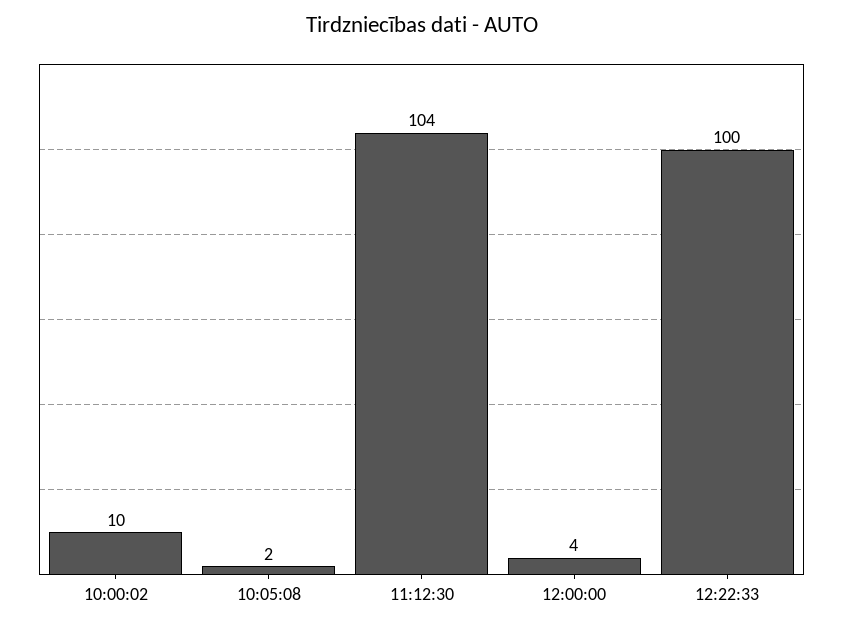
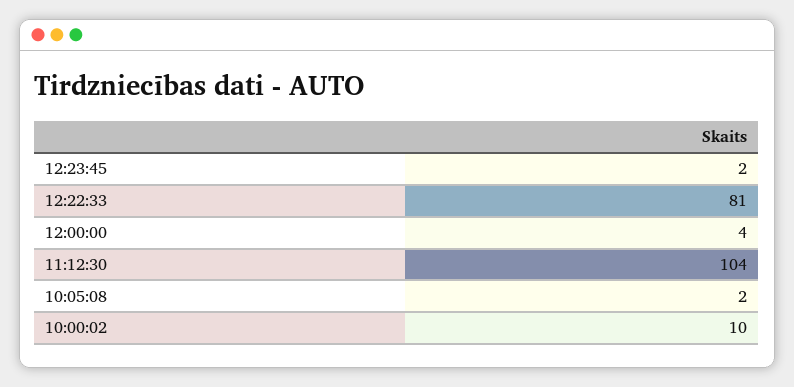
12:22:33: 100 -> 81
12:23:45: none -> 2

